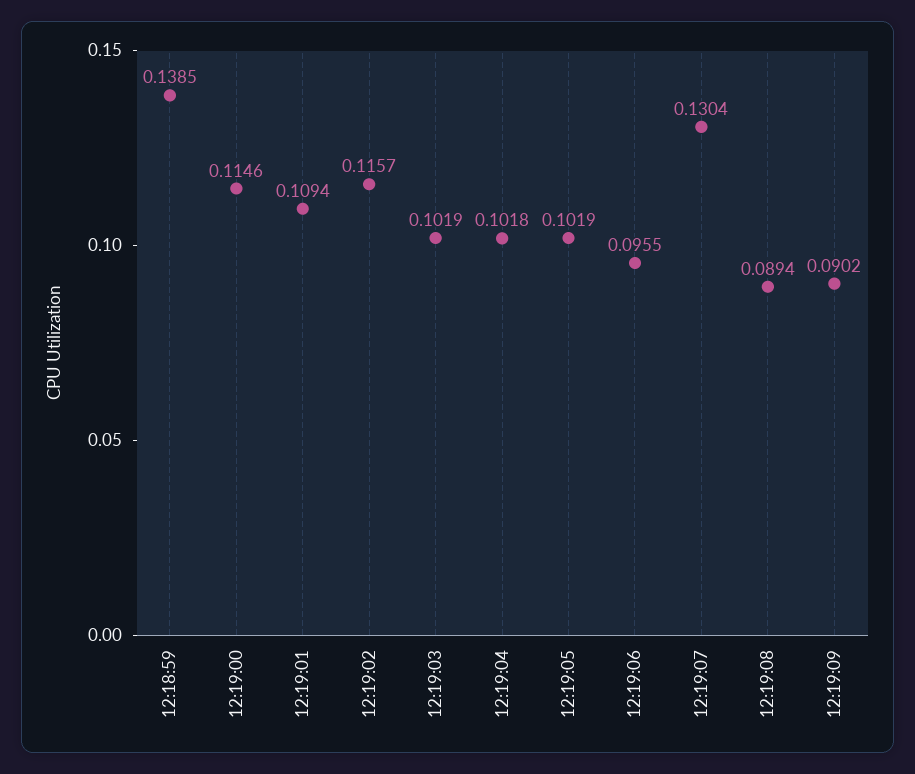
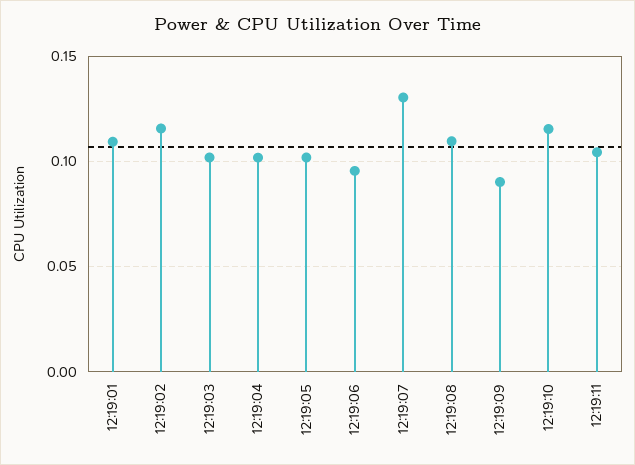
12:18:59: 0.1385 -> none
12:19:00: 0.1146 -> none
12:19:08: 0.0894 -> 0.11
12:19:10: none -> 0.115
12:19:11: none -> 0.105

